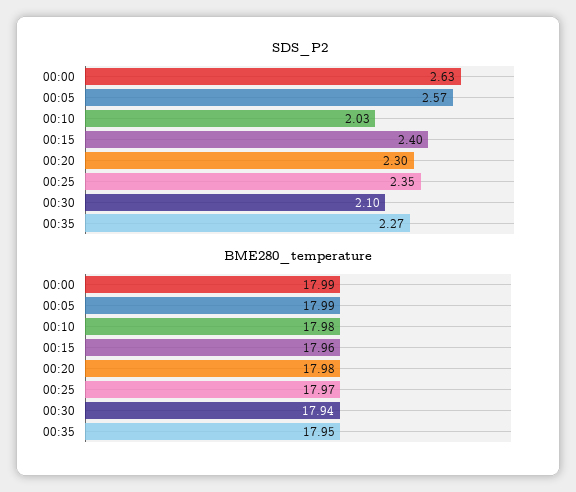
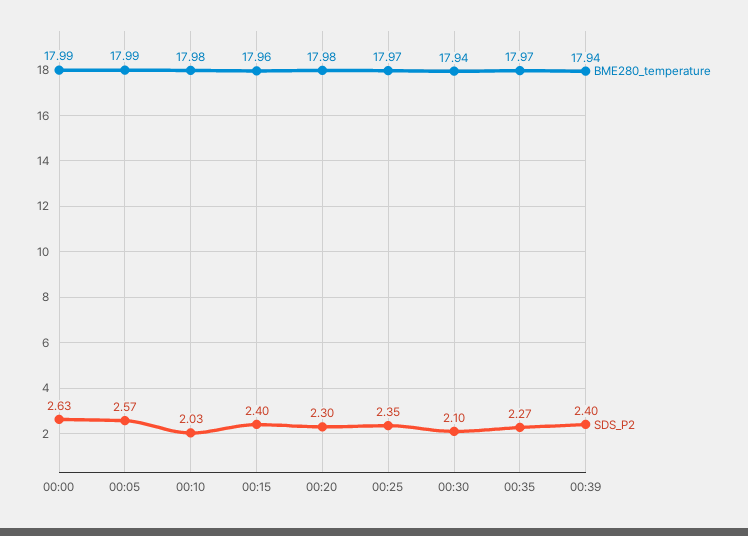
BME280_temperature, 00:35: 17.95 -> 17.97
BME280_temperature, 00:39: none -> 17.94
SDS_P2, 00:39: none -> 2.4

